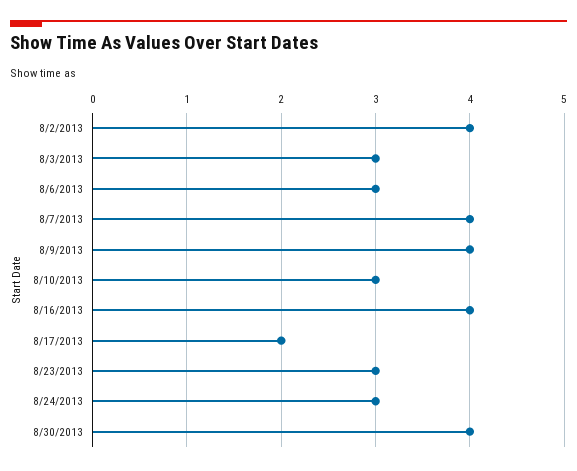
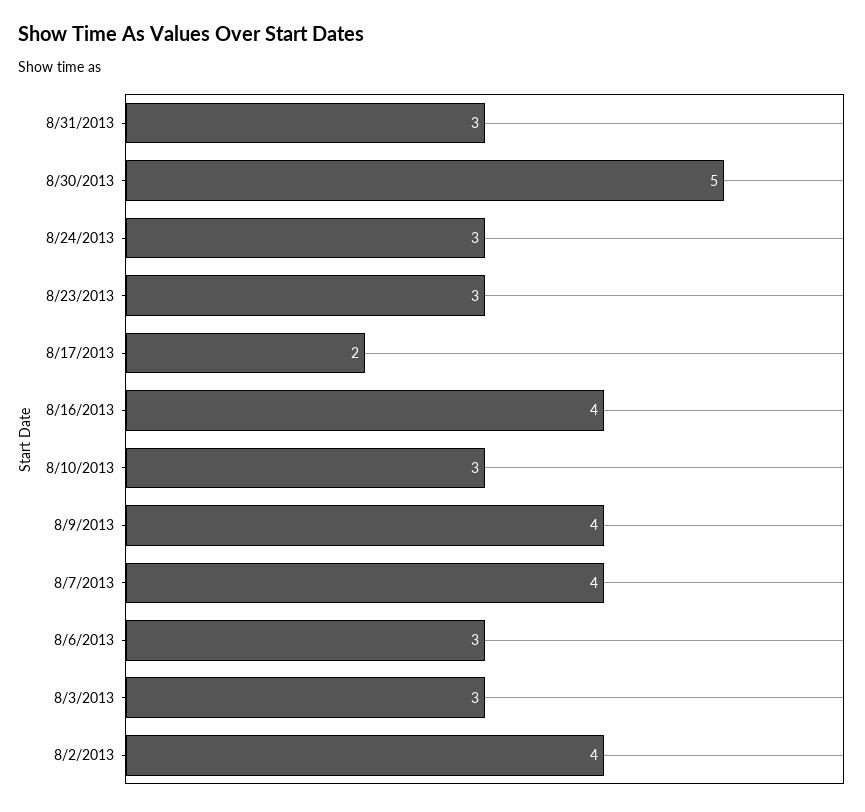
8/30/2013: 4 -> 5
8/31/2013: none -> 3

